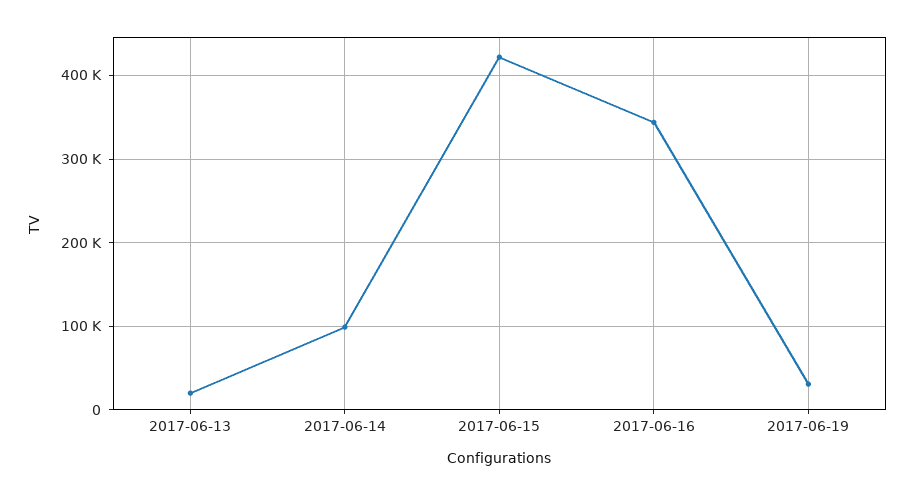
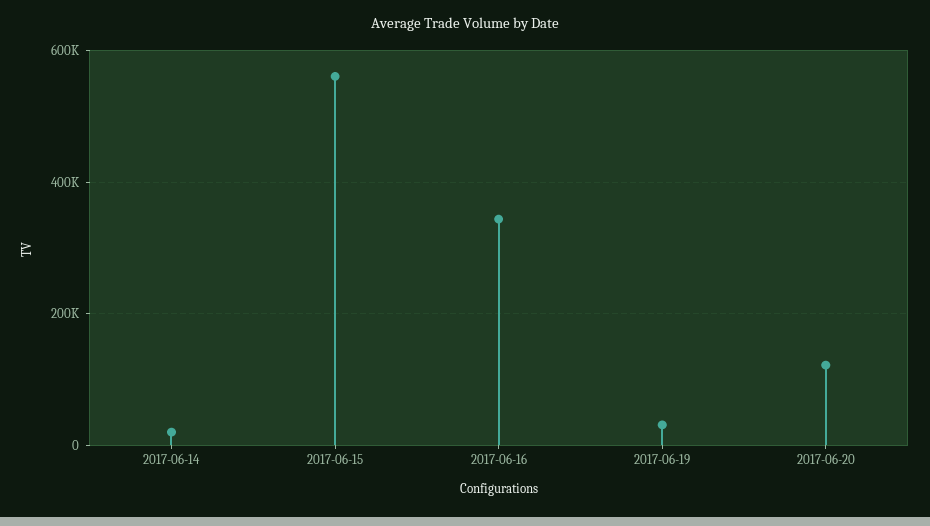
2017-06-13: 20000 -> none
2017-06-14: 100000 -> 20000
2017-06-15: 420000 -> 560000
2017-06-20: none -> 120000

